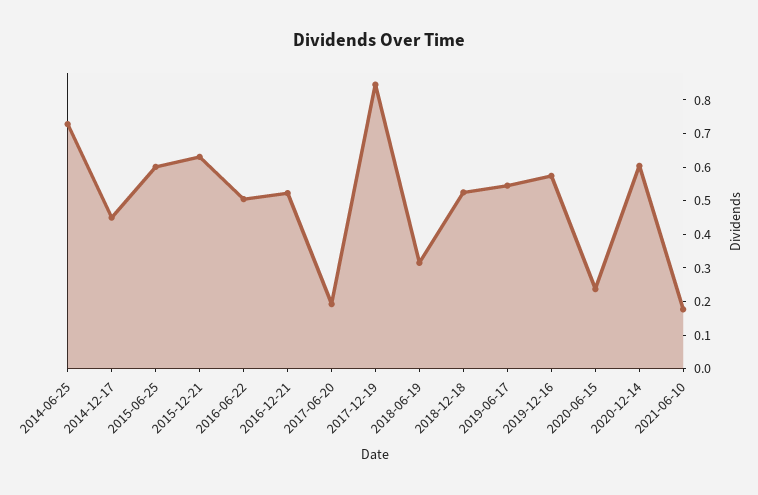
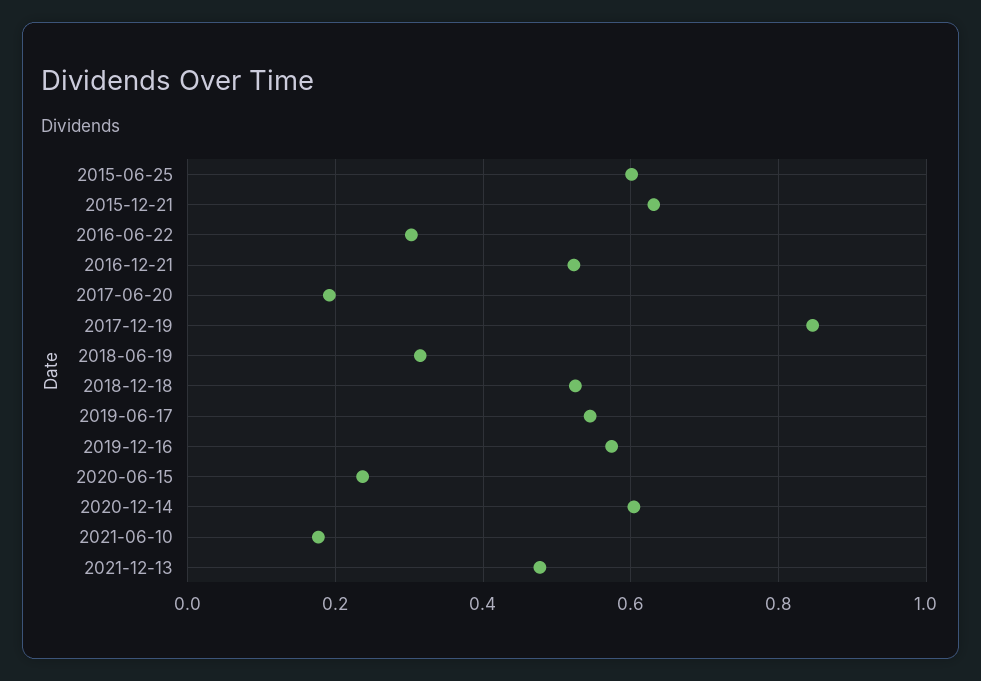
2014-06-25: 0.725 -> none
2014-12-17: 0.45 -> none
2016-06-22: 0.5 -> 0.3
2021-12-13: none -> 0.48

